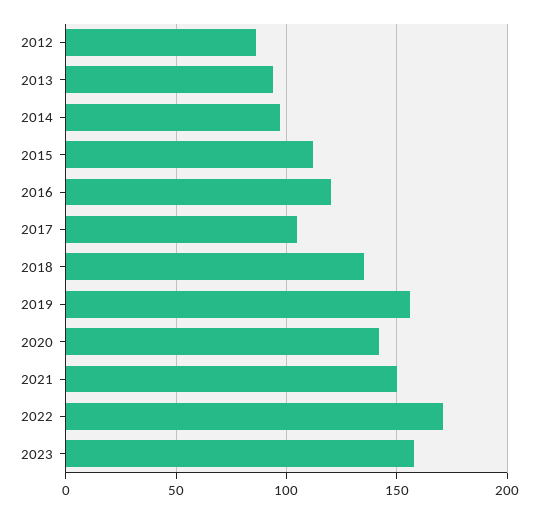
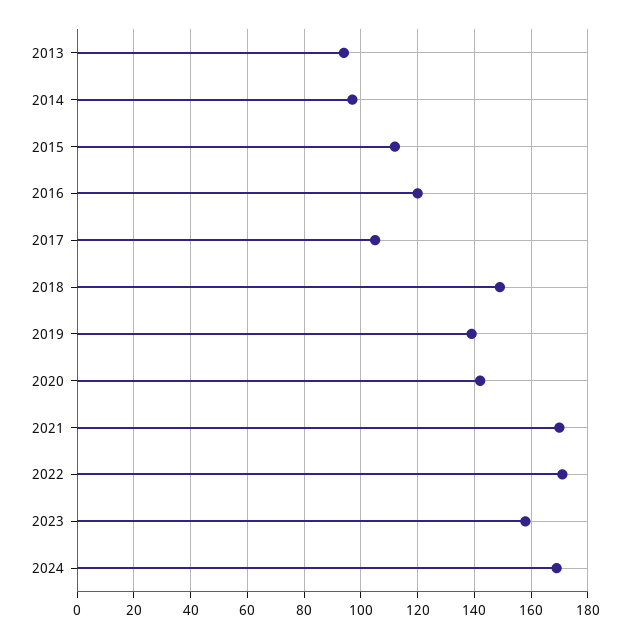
2012: 85 -> none
2018: 135 -> 150
2019: 155 -> 140
2021: 150 -> 170
2024: none -> 170

